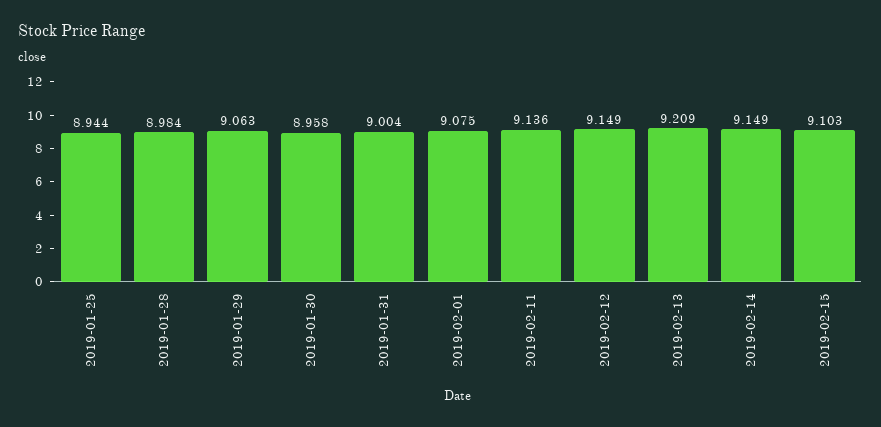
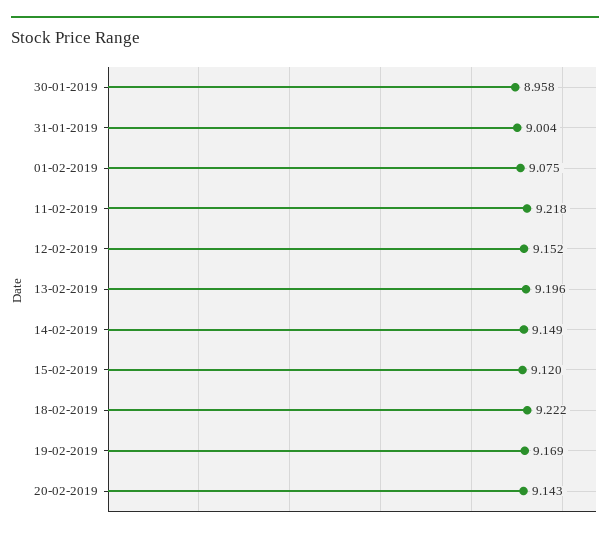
2019-01-25: 8.944 -> none
2019-01-28: 8.984 -> none
2019-01-29: 9.063 -> none
2019-02-11: 9.136 -> 9.218
2019-02-12: 9.149 -> 9.152
2019-02-13: 9.209 -> 9.196
2019-02-15: 9.103 -> 9.12
18-02-2019: none -> 9.222
19-02-2019: none -> 9.169
20-02-2019: none -> 9.143

